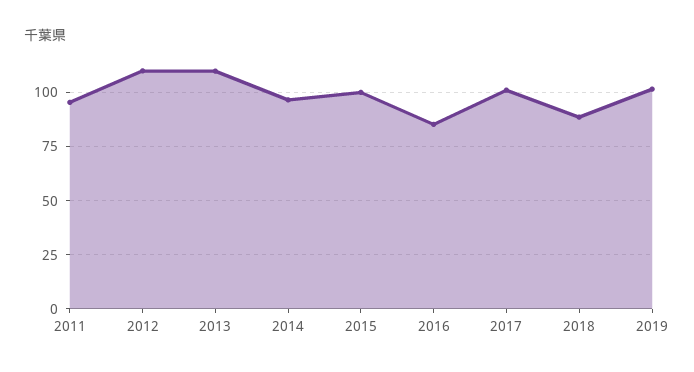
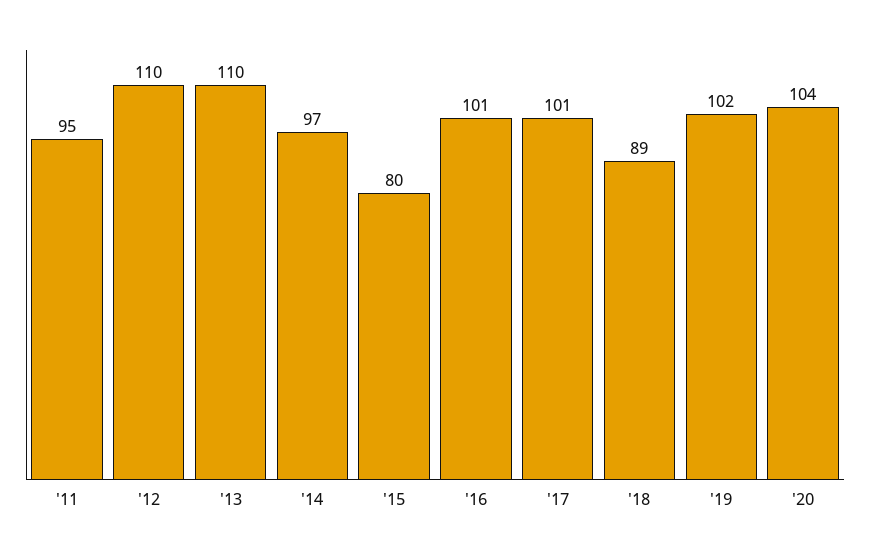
2015: 100 -> 80
2016: 85 -> 101
'20: none -> 104

